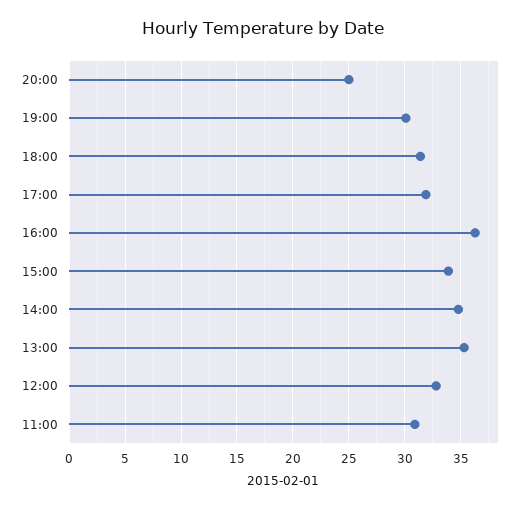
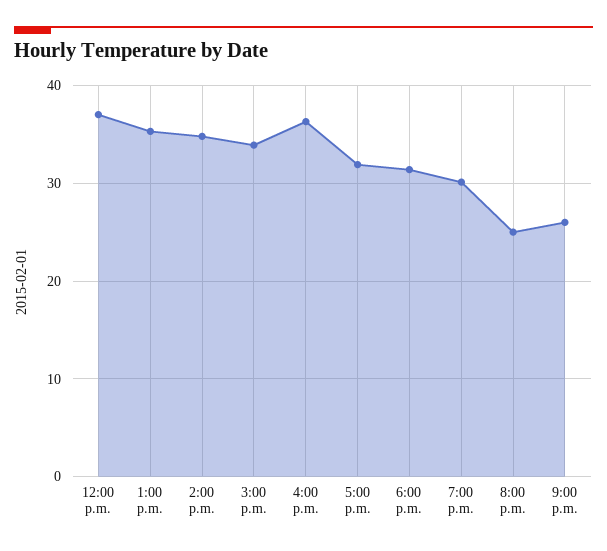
12:00: 33 -> 37
11:00: 31 -> none
9:00 p.m.: none -> 26

